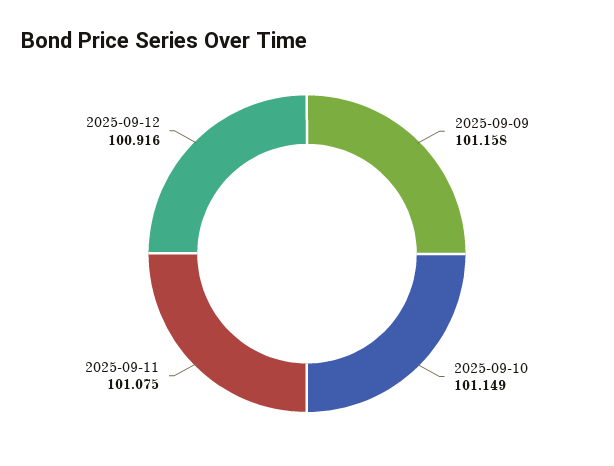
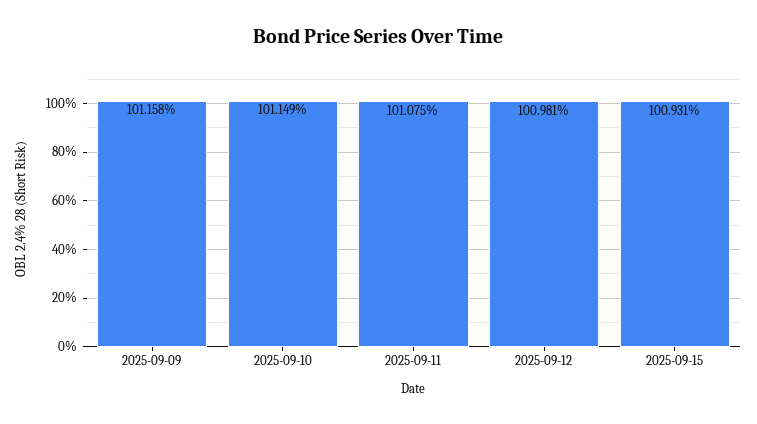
2025-09-12: 100.916 -> 100.981
2025-09-15: none -> 100.931

